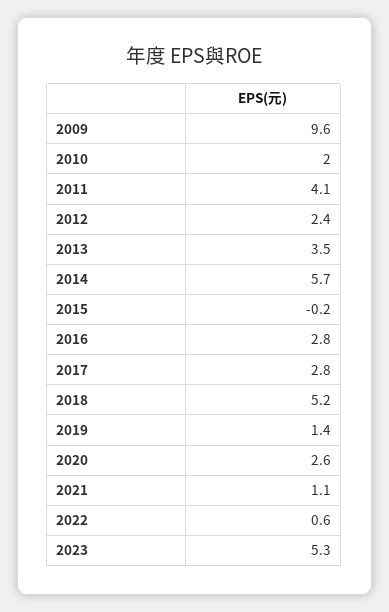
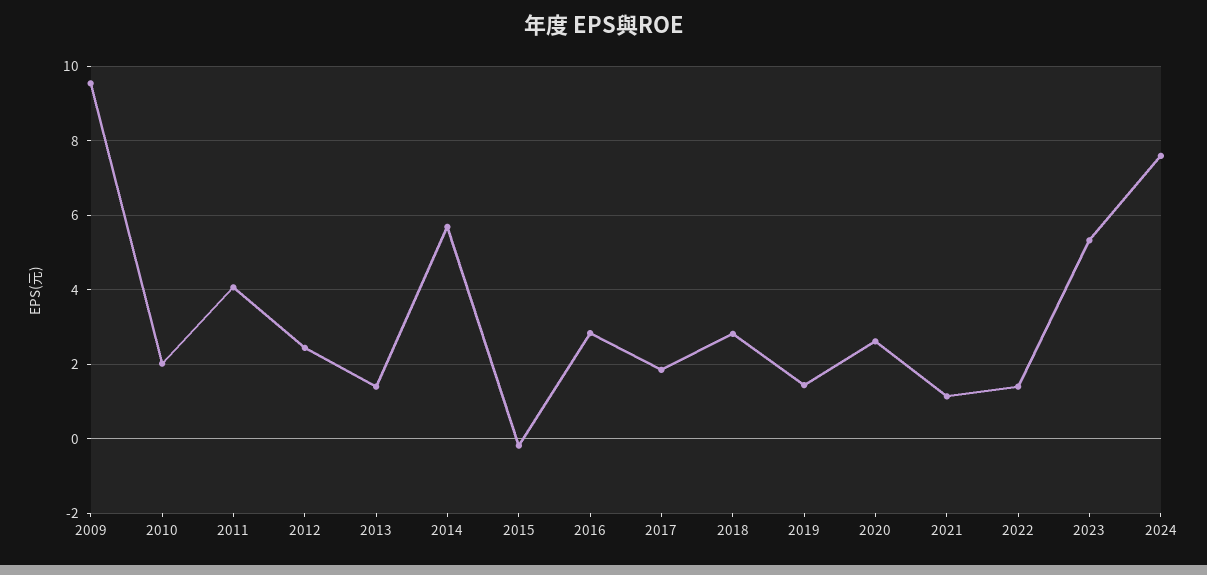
2013: 3.5 -> 1.4
2017: 2.8 -> 1.8
2018: 5.2 -> 2.8
2022: 0.6 -> 1.4
2024: none -> 7.6

